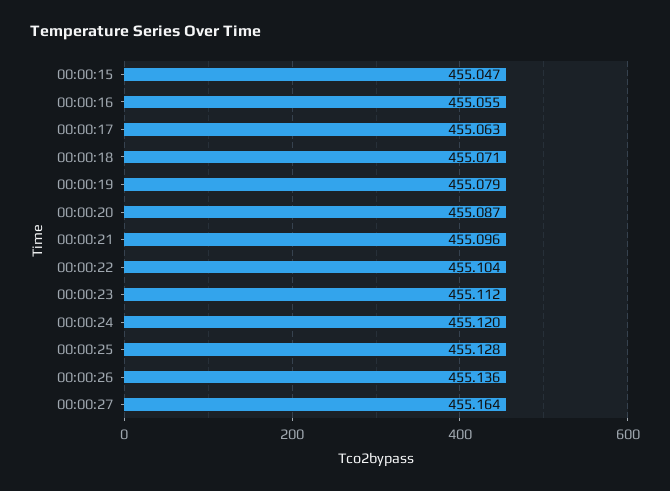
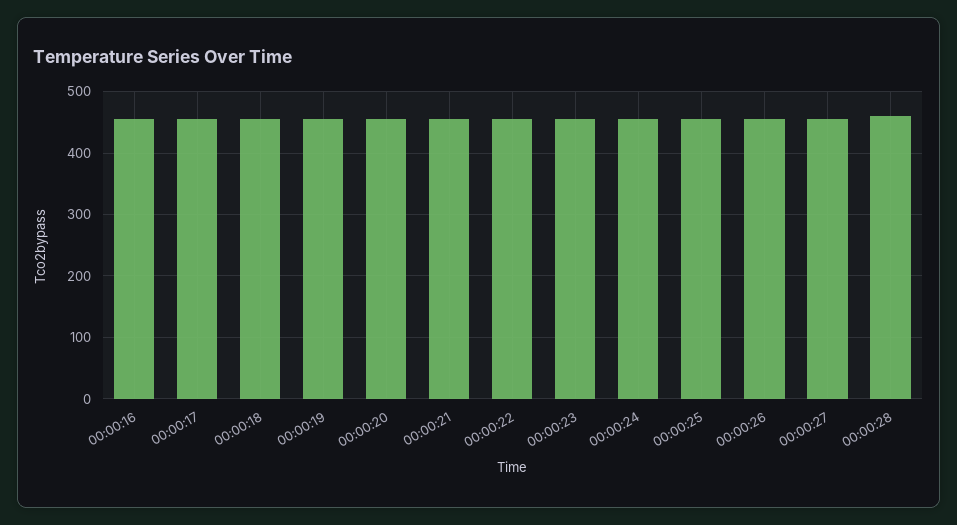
00:00:15: 455.047 -> none
00:00:28: none -> 460

